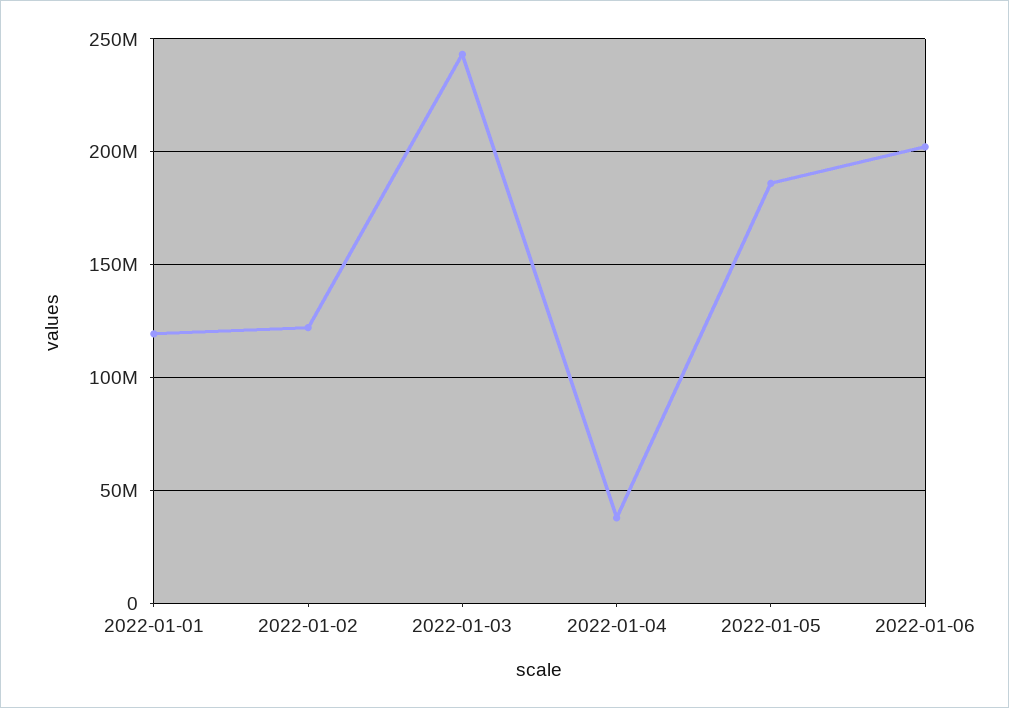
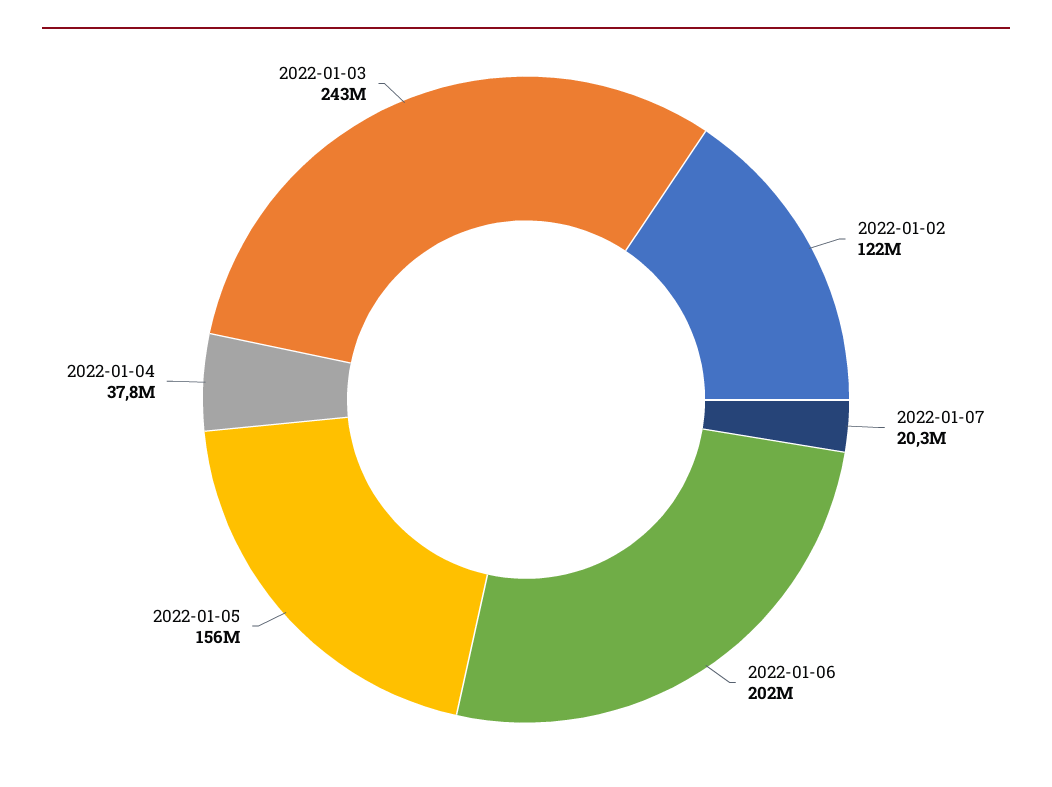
2022-01-01: 120000000 -> none
2022-01-05: 185000000 -> 156000000
2022-01-07: none -> 20300000

